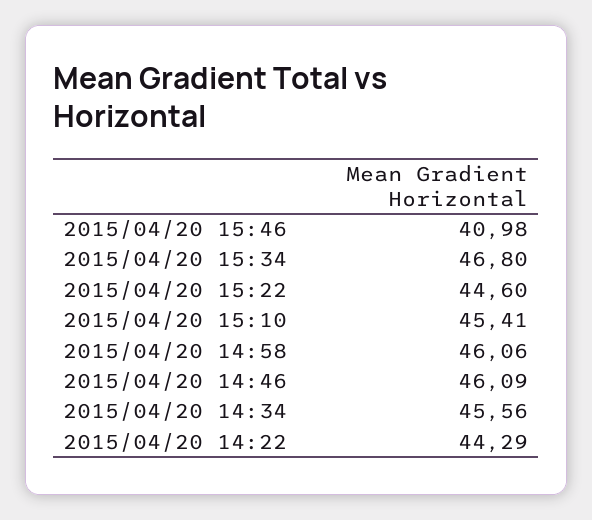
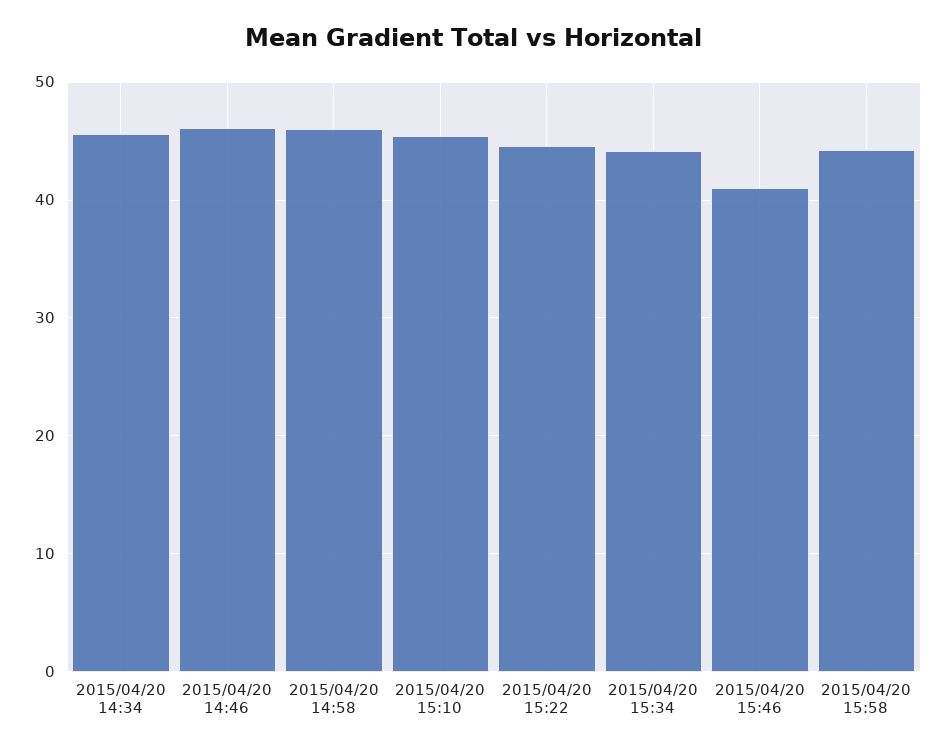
2015/04/20 15:34: 46.8 -> 44
2015/04/20 14:22: 44.29 -> none
2015/04/20 15:58: none -> 44

